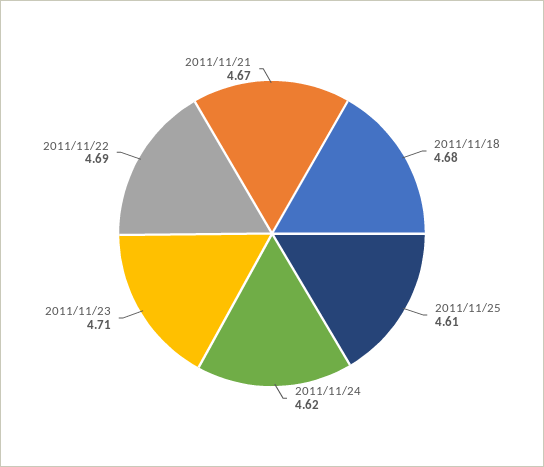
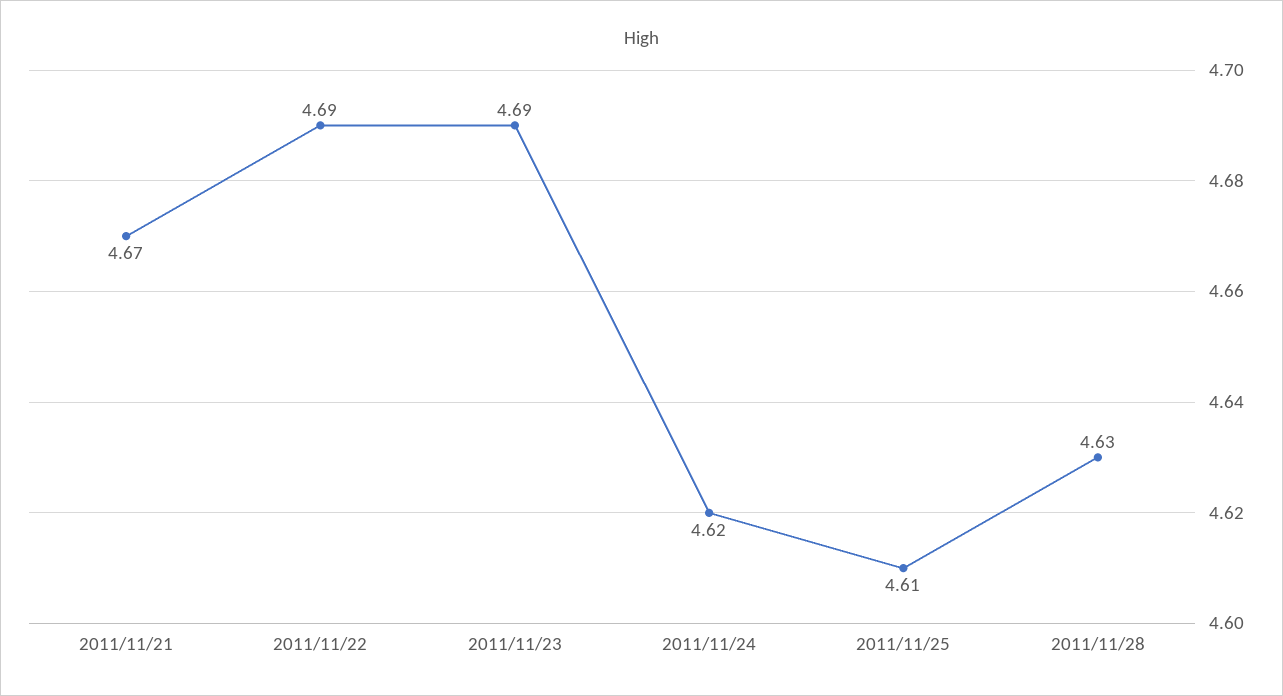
2011/11/18: 4.68 -> none
2011/11/23: 4.71 -> 4.69
2011/11/28: none -> 4.63

